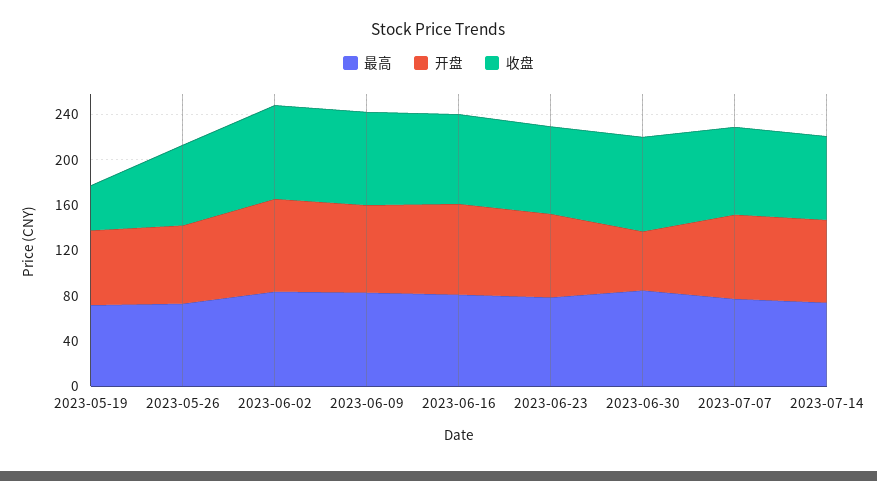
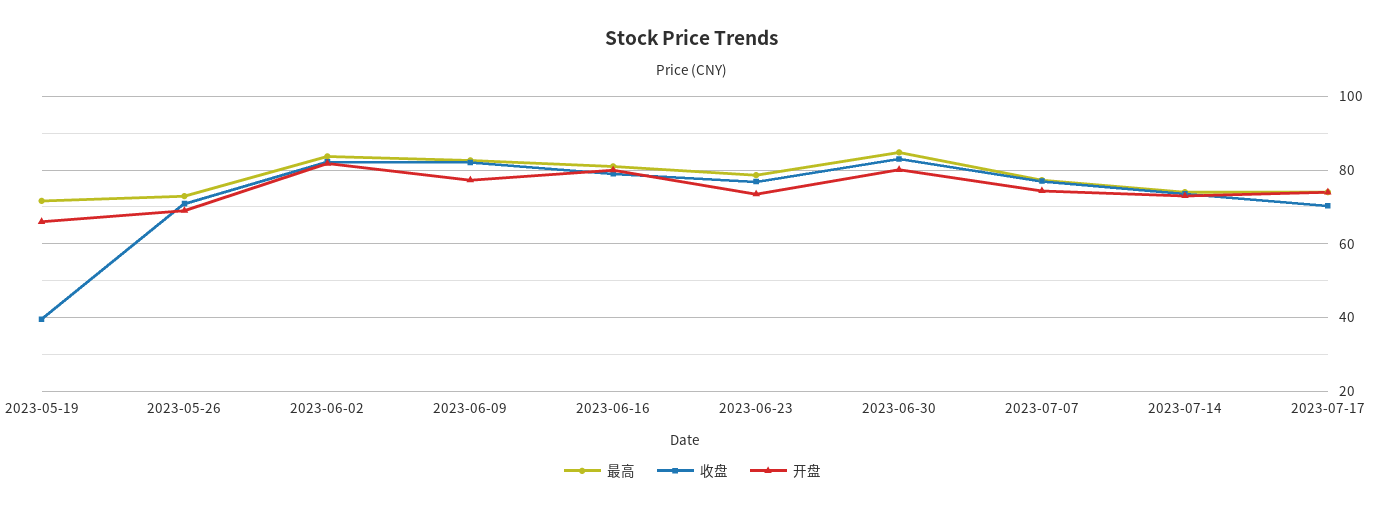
开盘, 2023-06-30: 50 -> 80
最高, 2023-07-17: none -> 74
收盘, 2023-07-17: none -> 70
开盘, 2023-07-17: none -> 74

